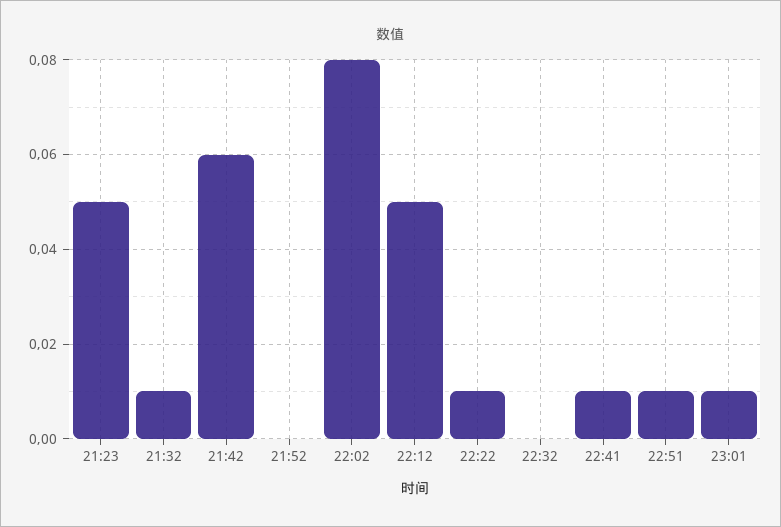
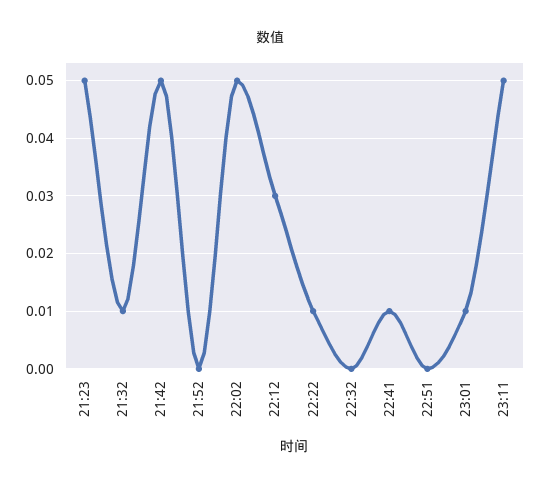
21:42: 0.06 -> 0.05
22:02: 0.08 -> 0.05
22:12: 0.05 -> 0.03
22:51: 0.01 -> 0
23:11: none -> 0.05

